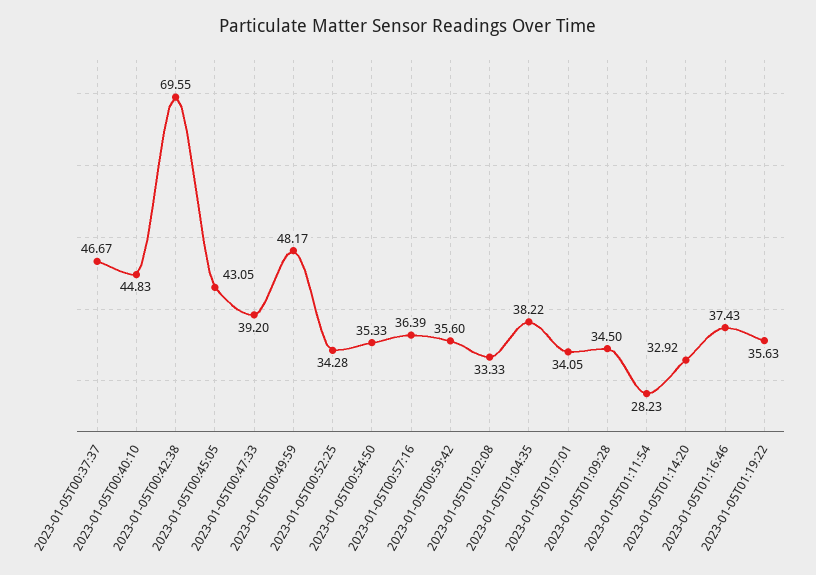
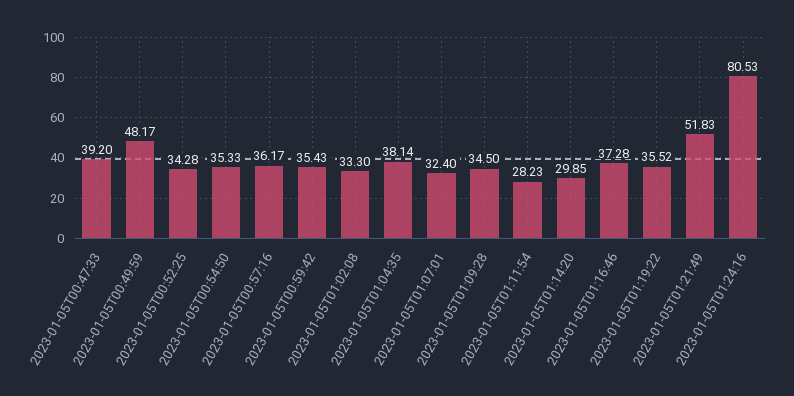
2023-01-05T00:37:37: 46.67 -> none
2023-01-05T00:40:10: 44.83 -> none
2023-01-05T00:42:38: 69.55 -> none
2023-01-05T00:45:05: 43.05 -> none
2023-01-05T00:57:16: 36.39 -> 36.17
2023-01-05T00:59:42: 35.6 -> 35.43
2023-01-05T01:02:08: 33.33 -> 33.3
2023-01-05T01:04:35: 38.22 -> 38.14
2023-01-05T01:07:01: 34.05 -> 32.4
2023-01-05T01:14:20: 32.92 -> 29.85
2023-01-05T01:16:46: 37.43 -> 37.28
2023-01-05T01:19:22: 35.63 -> 35.52
2023-01-05T01:21:49: none -> 51.83
2023-01-05T01:24:16: none -> 80.53

